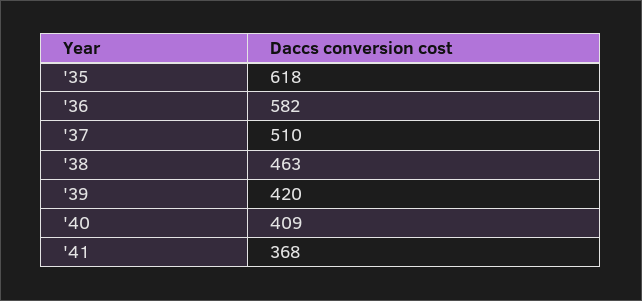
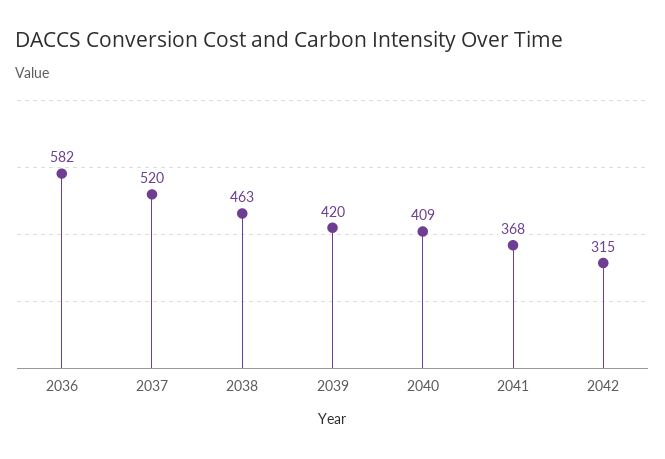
'35: 618 -> none
'37: 510 -> 520
2042: none -> 315

